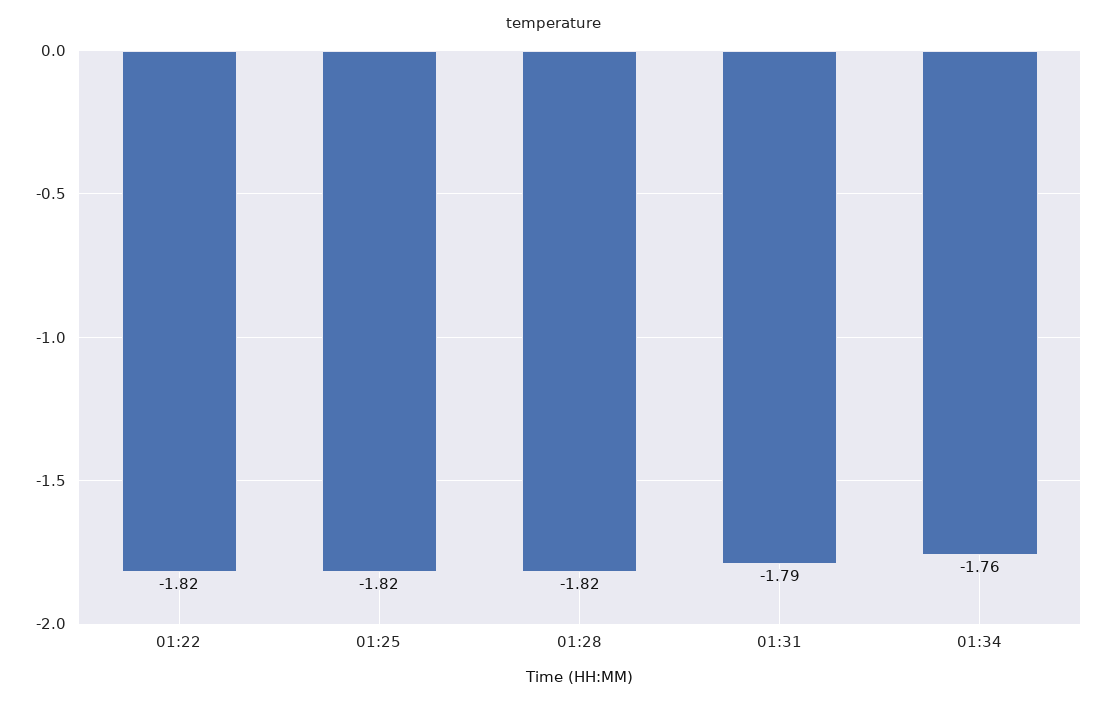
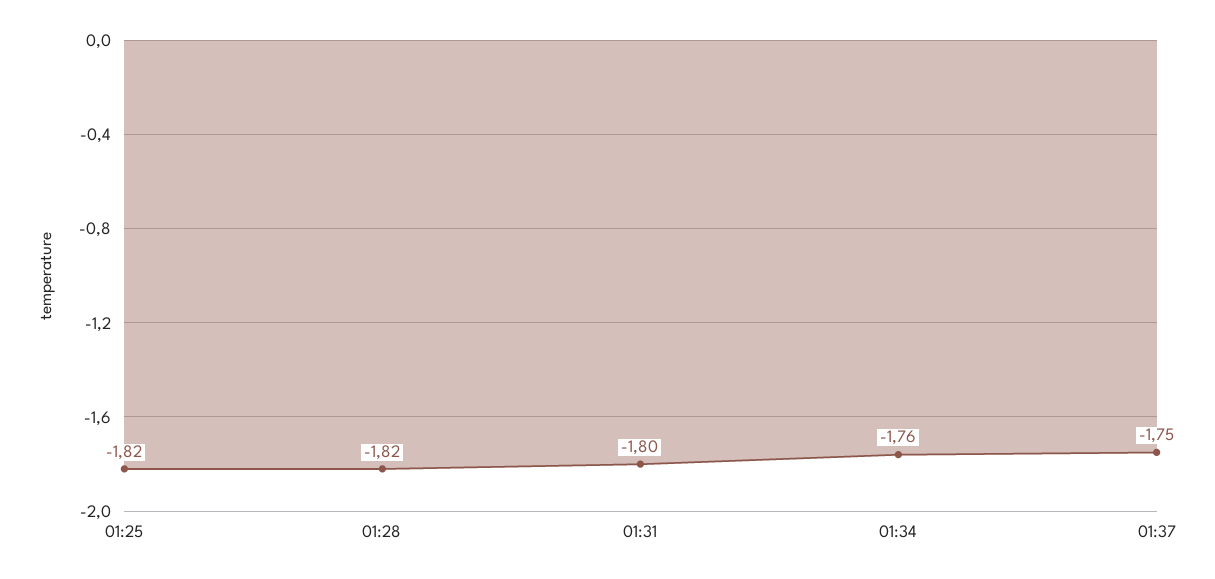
01:22: -1.82 -> none
01:31: -1.79 -> -1.8
01:37: none -> -1.75

